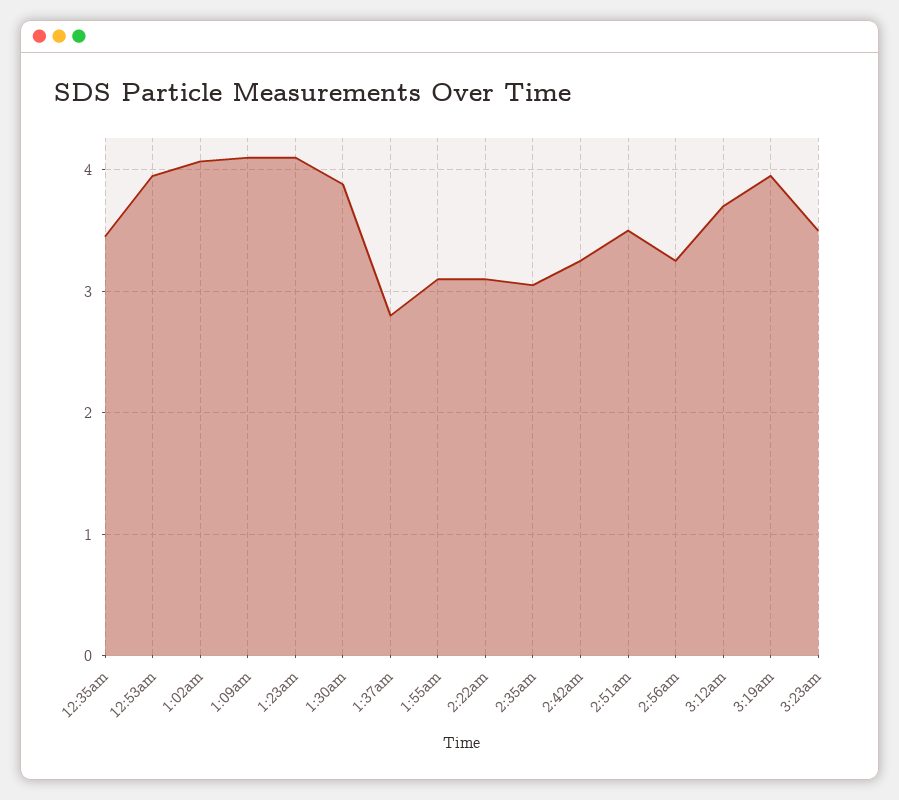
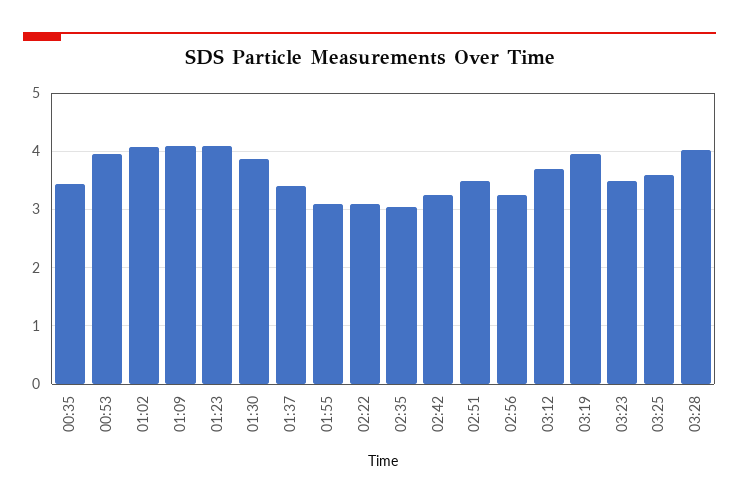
1:37am: 2.8 -> 3.4
03:25: none -> 3.6
03:28: none -> 4

